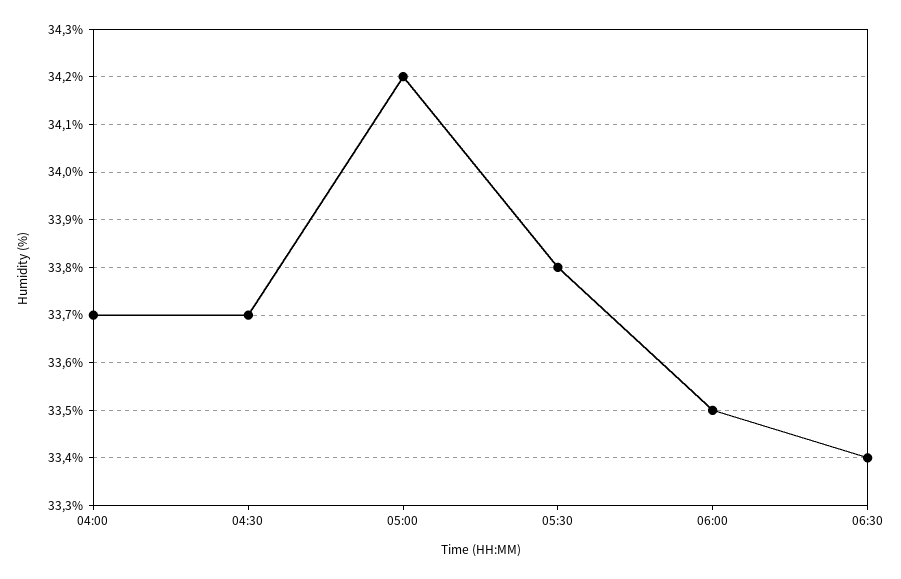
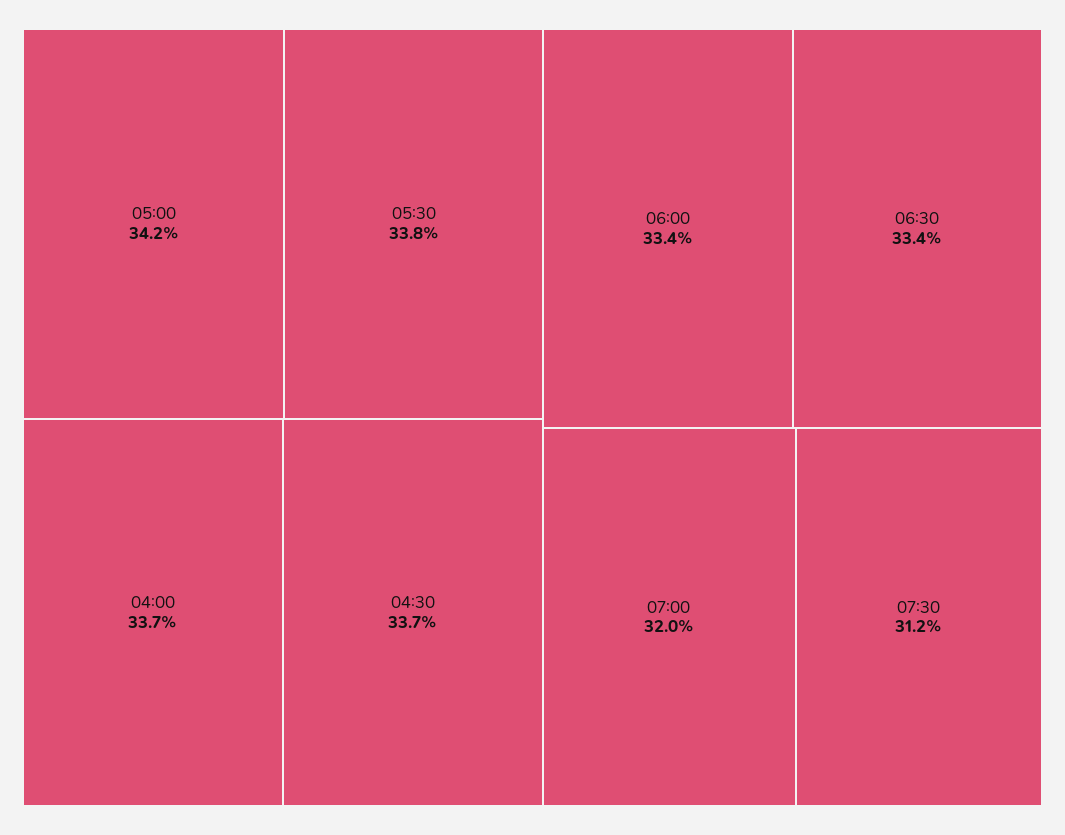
06:00: 33.5 -> 33.4
07:00: none -> 32
07:30: none -> 31.2

